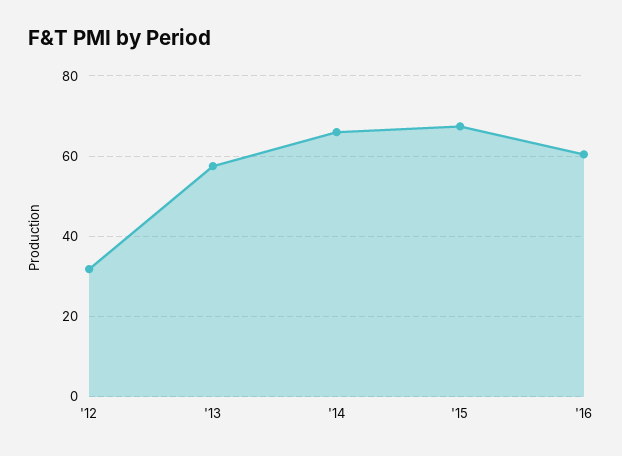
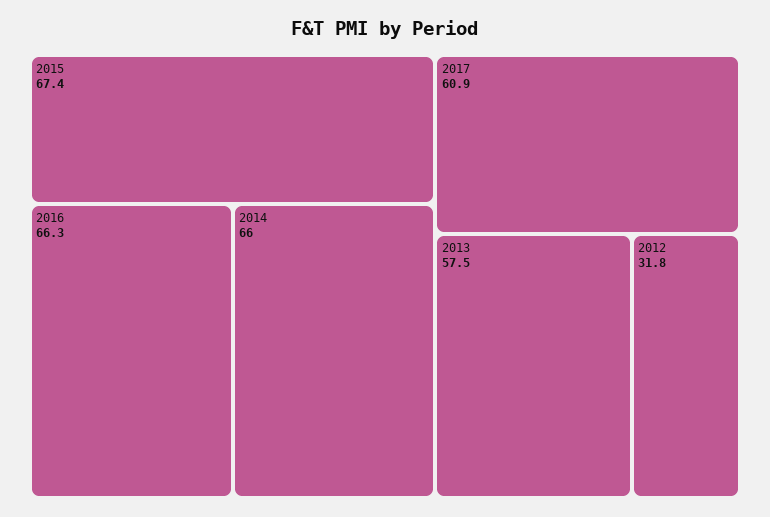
'16: 60 -> 66.3
2017: none -> 60.9

